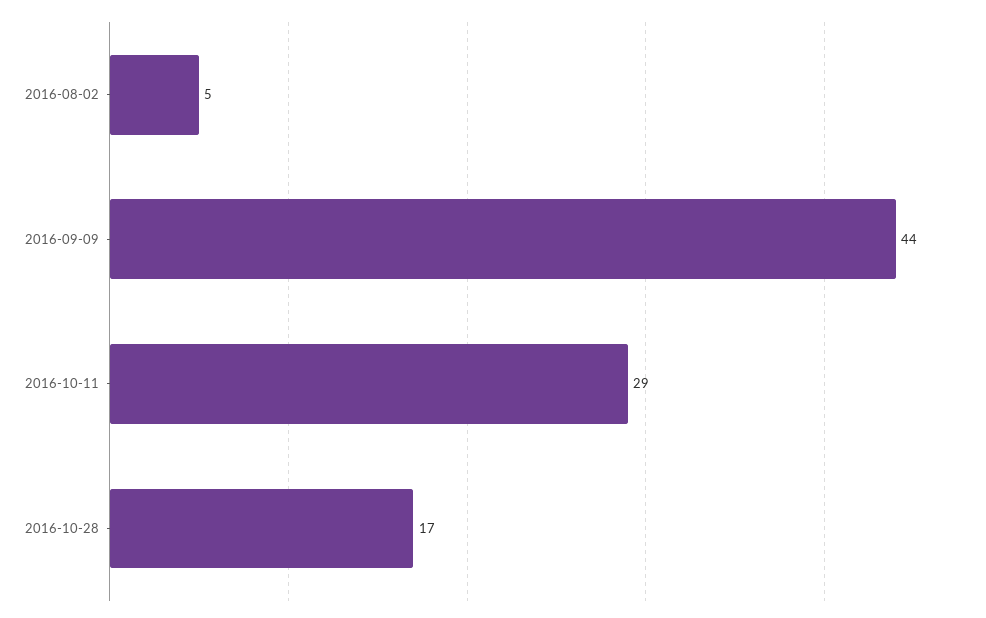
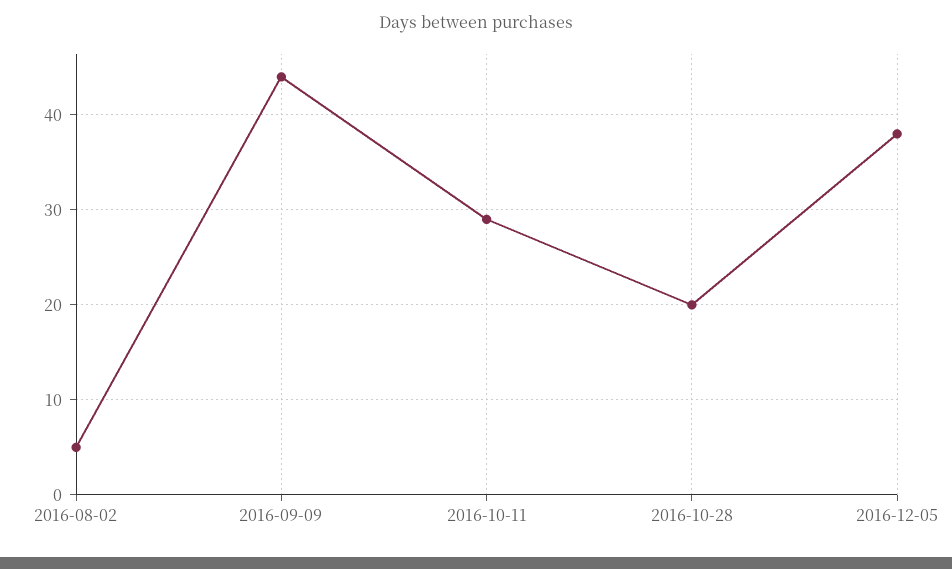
2016-10-28: 17 -> 20
2016-12-05: none -> 38

